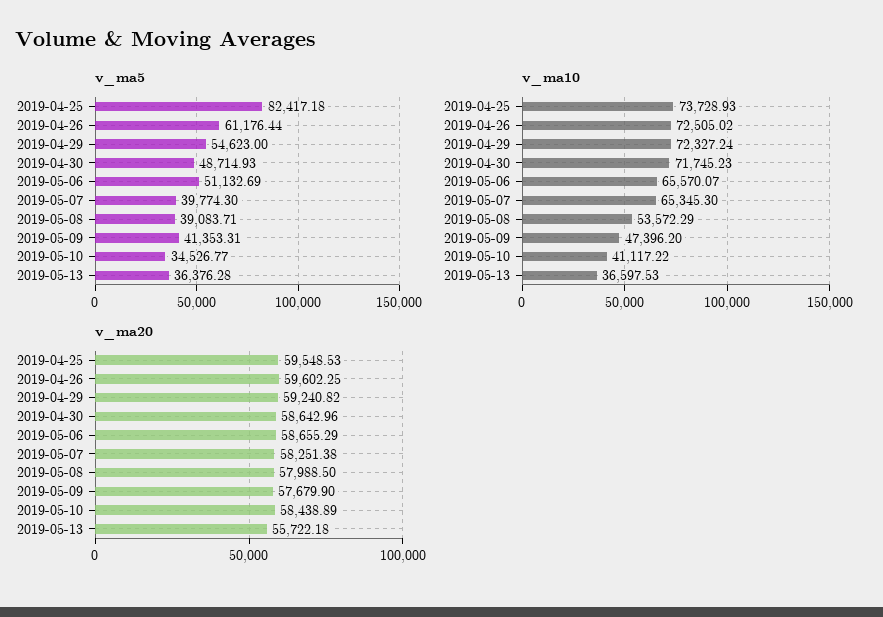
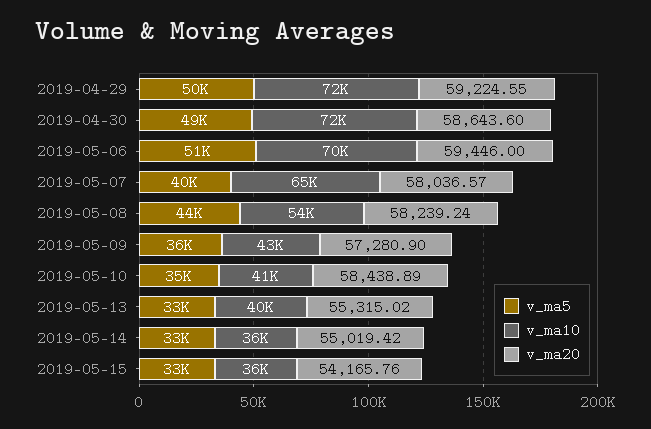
v_ma5, 2019-04-25: 82417.18 -> none
v_ma5, 2019-04-26: 61176.44 -> none
v_ma5, 2019-04-29: 54623 -> 50000
v_ma5, 2019-05-08: 39083.71 -> 44000
v_ma5, 2019-05-09: 41353.31 -> 36000
v_ma5, 2019-05-13: 36376.28 -> 33000
v_ma10, 2019-04-25: 73728.93 -> none
v_ma10, 2019-04-26: 72505.02 -> none
v_ma10, 2019-05-06: 65570.07 -> 70000
v_ma10, 2019-05-09: 47396.2 -> 43000
v_ma10, 2019-05-13: 36597.53 -> 40000
v_ma20, 2019-04-25: 59548.53 -> none
v_ma20, 2019-04-26: 59602.25 -> none
v_ma20, 2019-04-29: 59240.82 -> 59224.55
v_ma20, 2019-04-30: 58642.96 -> 58643.6
v_ma20, 2019-05-06: 58655.29 -> 59446
v_ma20, 2019-05-07: 58251.38 -> 58036.57
v_ma20, 2019-05-08: 57988.5 -> 58239.24
v_ma20, 2019-05-09: 57679.9 -> 57280.9
v_ma20, 2019-05-13: 55722.18 -> 55315.02
v_ma5, 2019-05-14: none -> 33000
v_ma10, 2019-05-14: none -> 36000
v_ma20, 2019-05-14: none -> 55019.42
v_ma5, 2019-05-15: none -> 33000
v_ma10, 2019-05-15: none -> 36000
v_ma20, 2019-05-15: none -> 54165.76

